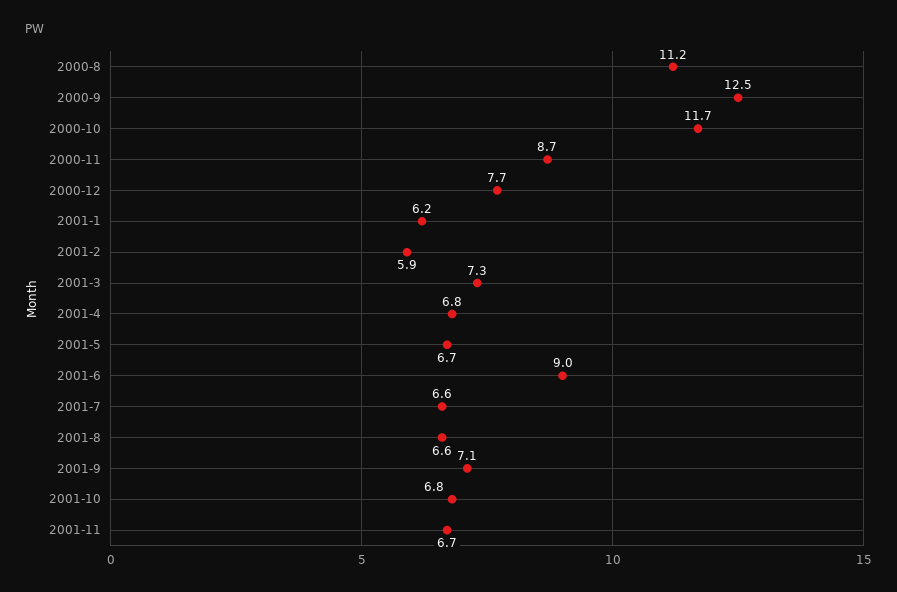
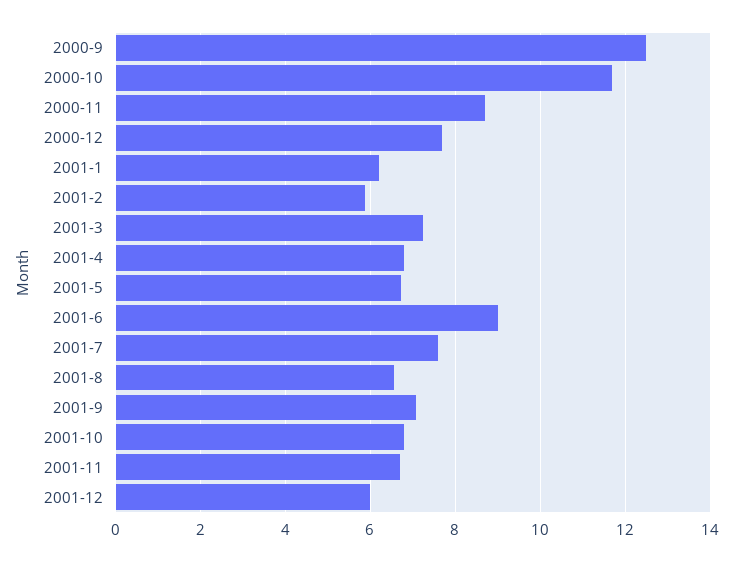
2000-8: 11.2 -> none
2001-7: 6.6 -> 7.6
2001-12: none -> 6

